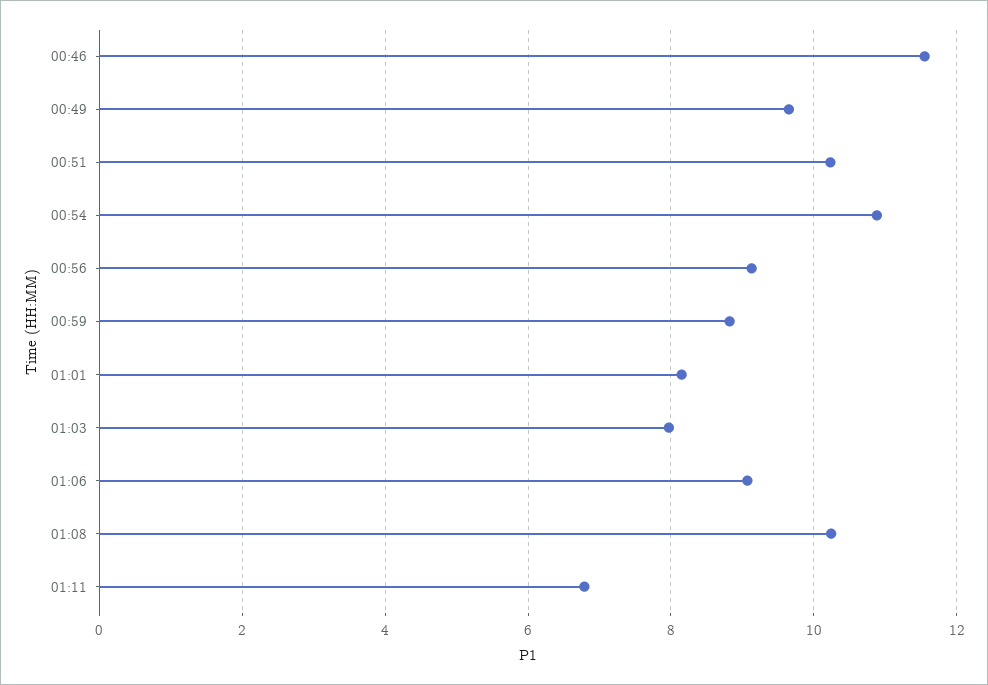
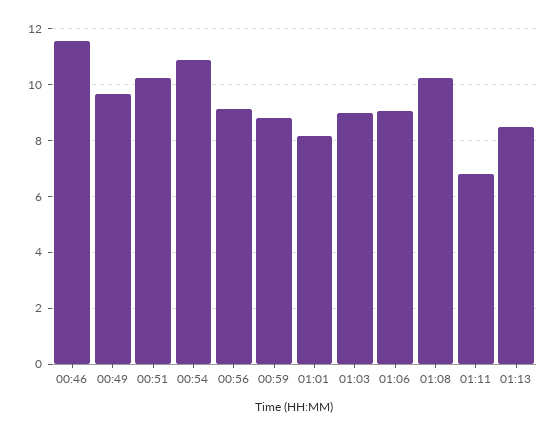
01:03: 8 -> 9
01:13: none -> 8.5

